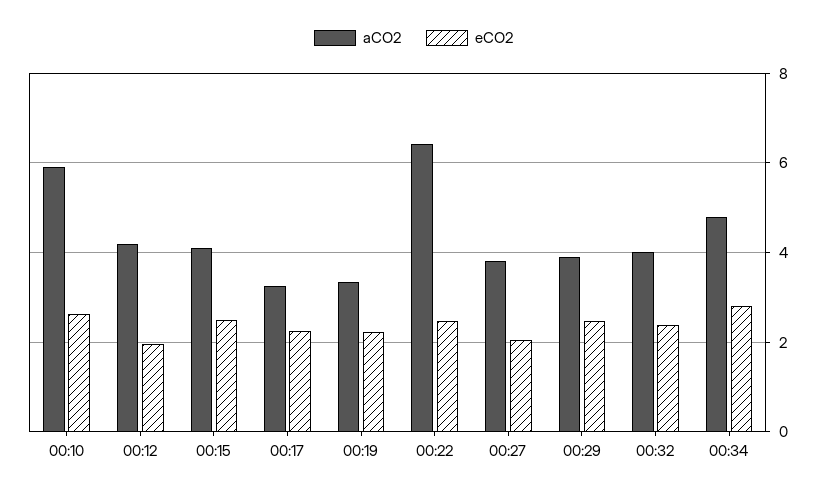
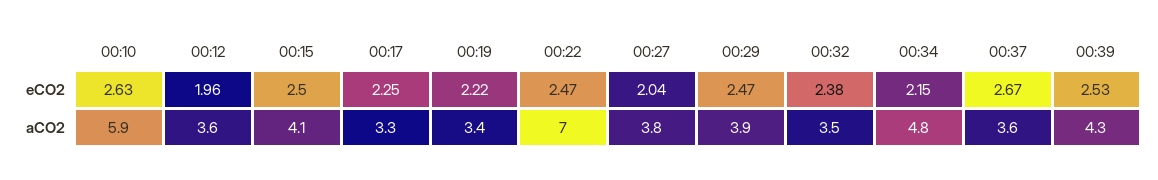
aCO2, 00:12: 4.2 -> 3.6
aCO2, 00:22: 6.4 -> 7
aCO2, 00:32: 4 -> 3.5
eCO2, 00:34: 2.8 -> 2.15
eCO2, 00:37: none -> 2.67
eCO2, 00:39: none -> 2.53
aCO2, 00:37: none -> 3.6
aCO2, 00:39: none -> 4.3

